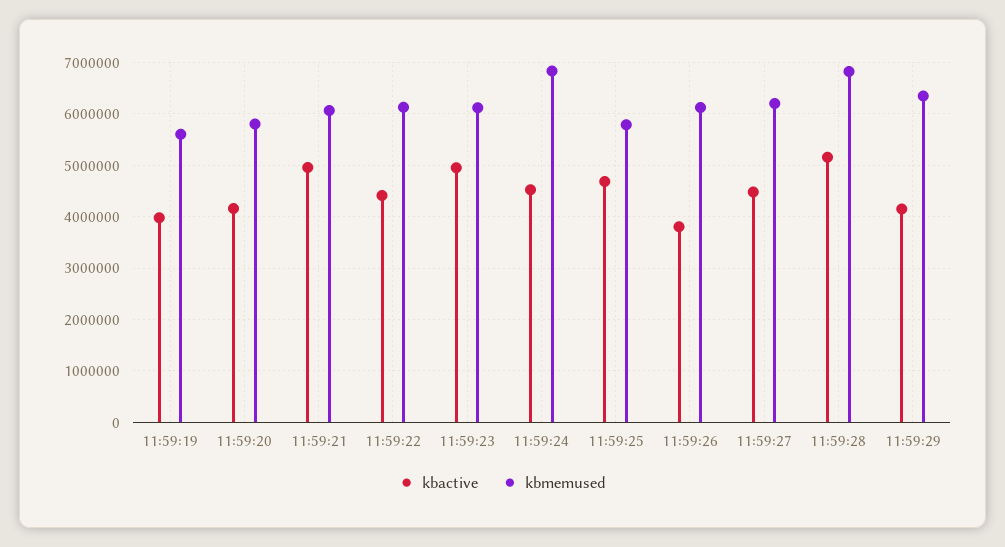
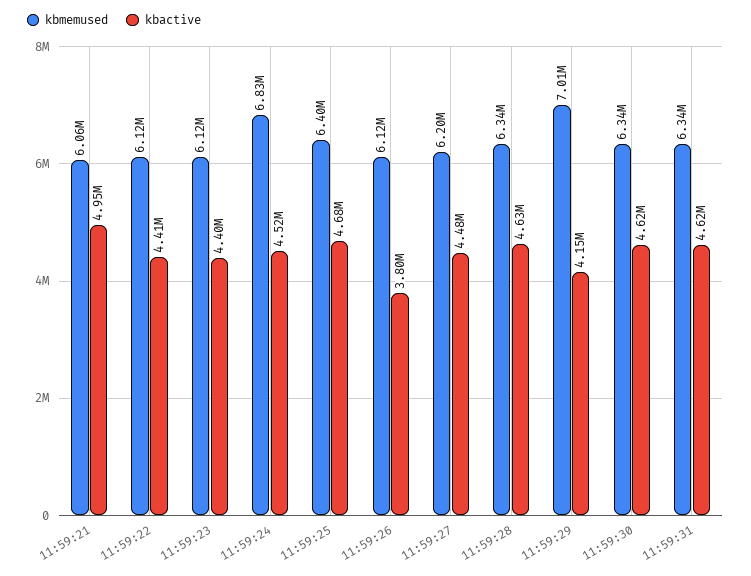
kbactive, 11:59:19: 4000000 -> none
kbmemused, 11:59:19: 5600000 -> none
kbactive, 11:59:20: 4200000 -> none
kbmemused, 11:59:20: 5800000 -> none
kbactive, 11:59:23: 5000000 -> 4400000
kbmemused, 11:59:25: 5800000 -> 6400000
kbactive, 11:59:28: 5200000 -> 4630000
kbmemused, 11:59:28: 6800000 -> 6340000
kbmemused, 11:59:29: 6400000 -> 7010000
kbmemused, 11:59:30: none -> 6340000
kbactive, 11:59:30: none -> 4620000
kbmemused, 11:59:31: none -> 6340000
kbactive, 11:59:31: none -> 4620000

